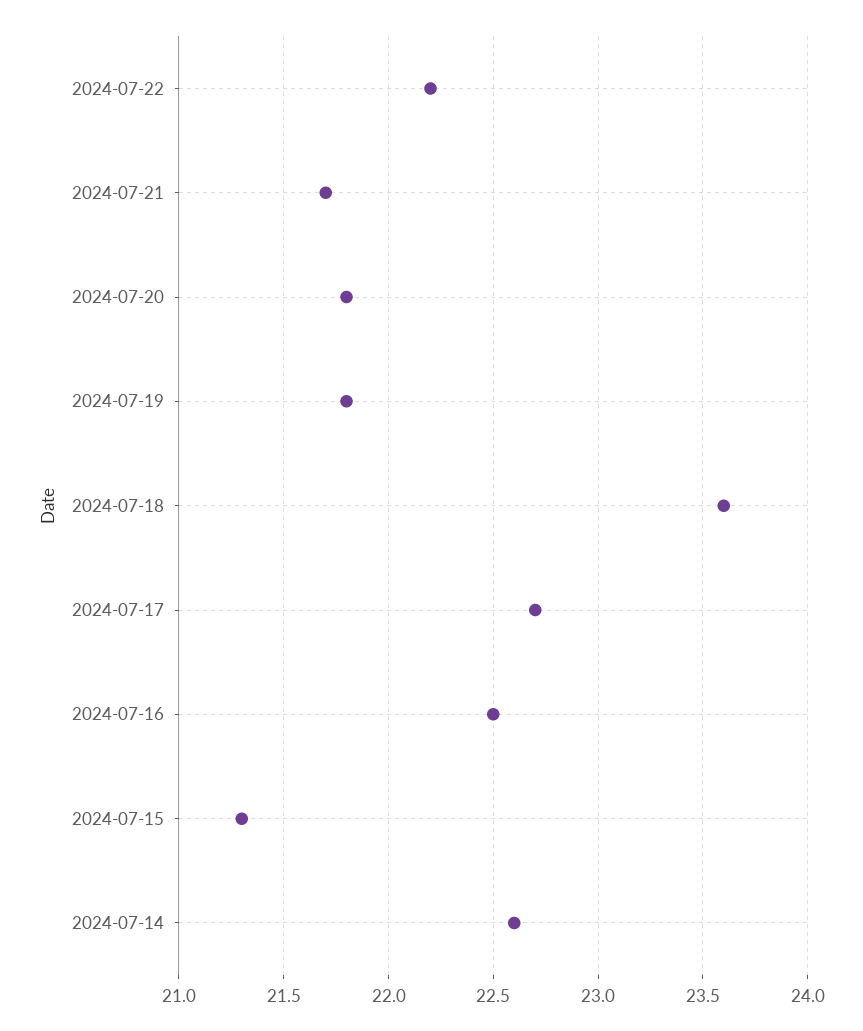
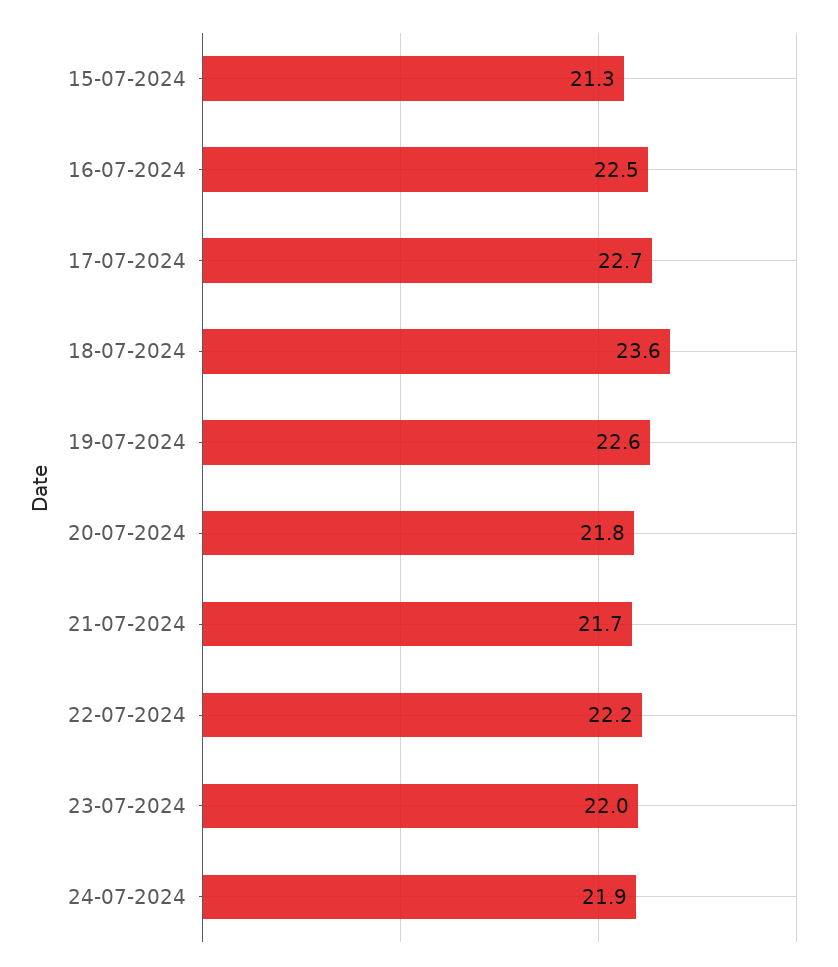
2024-07-19: 21.8 -> 22.6
2024-07-14: 22.6 -> none
23-07-2024: none -> 22
24-07-2024: none -> 21.9

